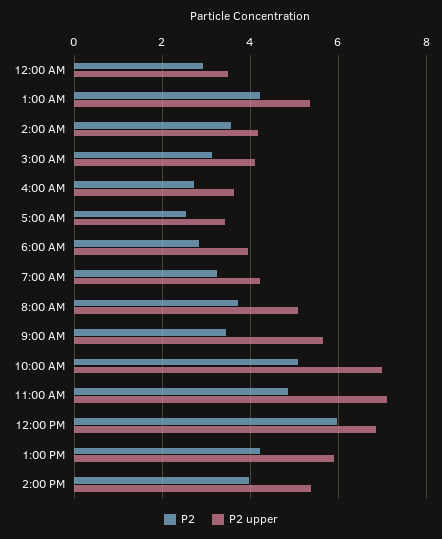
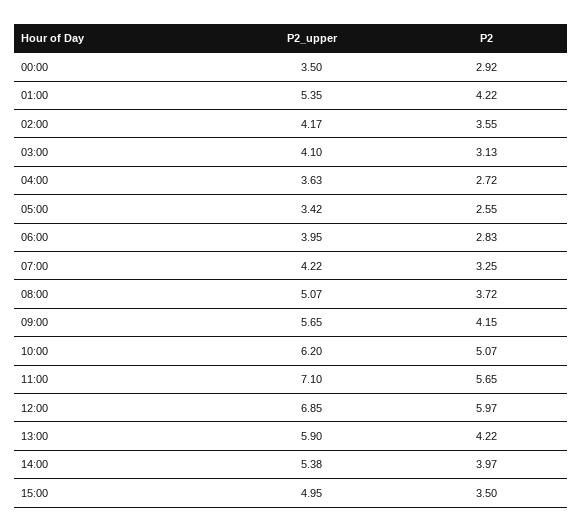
P2, 9:00 AM: 3.4 -> 4.15
P2 upper, 10:00 AM: 7 -> 6.2
P2, 11:00 AM: 4.8 -> 5.65
P2 upper, 15:00: none -> 4.95
P2, 15:00: none -> 3.5

